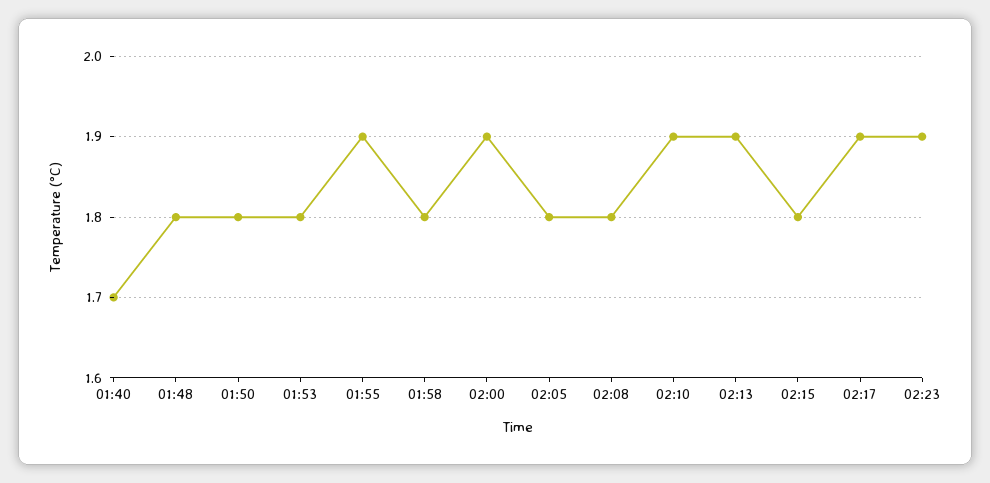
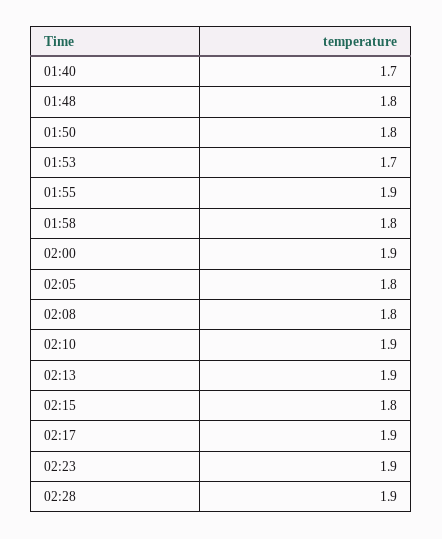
01:53: 1.8 -> 1.7
02:28: none -> 1.9

